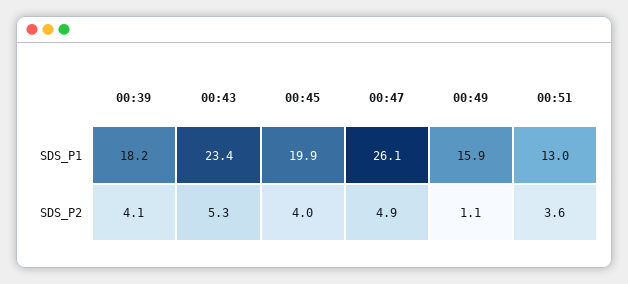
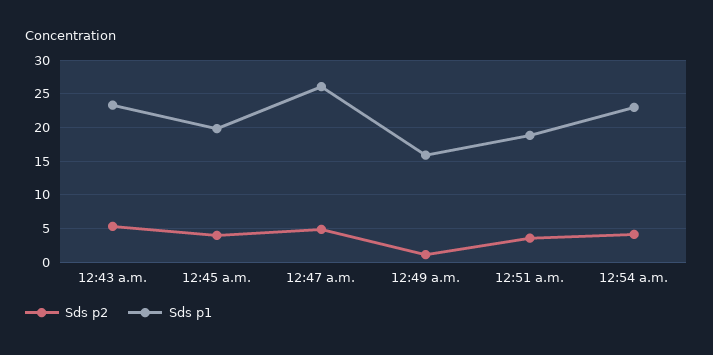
SDS_P1, 00:39: 18.2 -> none
SDS_P1, 00:51: 13 -> 19
SDS_P2, 00:39: 4.1 -> none
SDS_P2, 12:54 a.m.: none -> 4
SDS_P1, 12:54 a.m.: none -> 23

